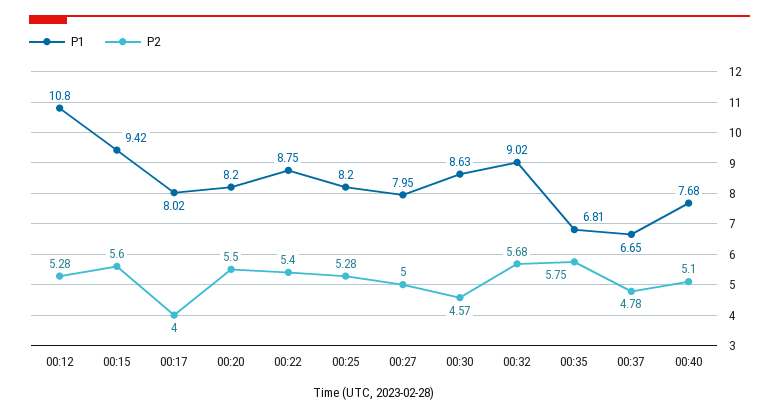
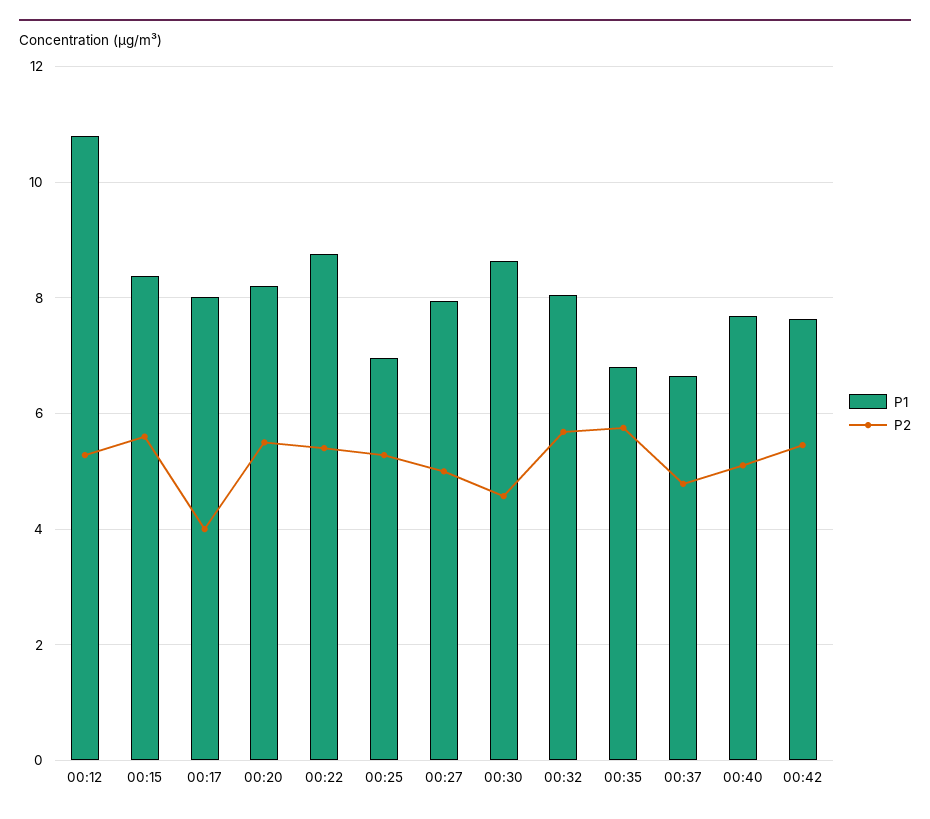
P1, 00:15: 9.42 -> 8.4
P1, 00:25: 8.2 -> 7
P1, 00:32: 9.02 -> 8
P1, 00:42: none -> 7.6
P2, 00:42: none -> 5.4

